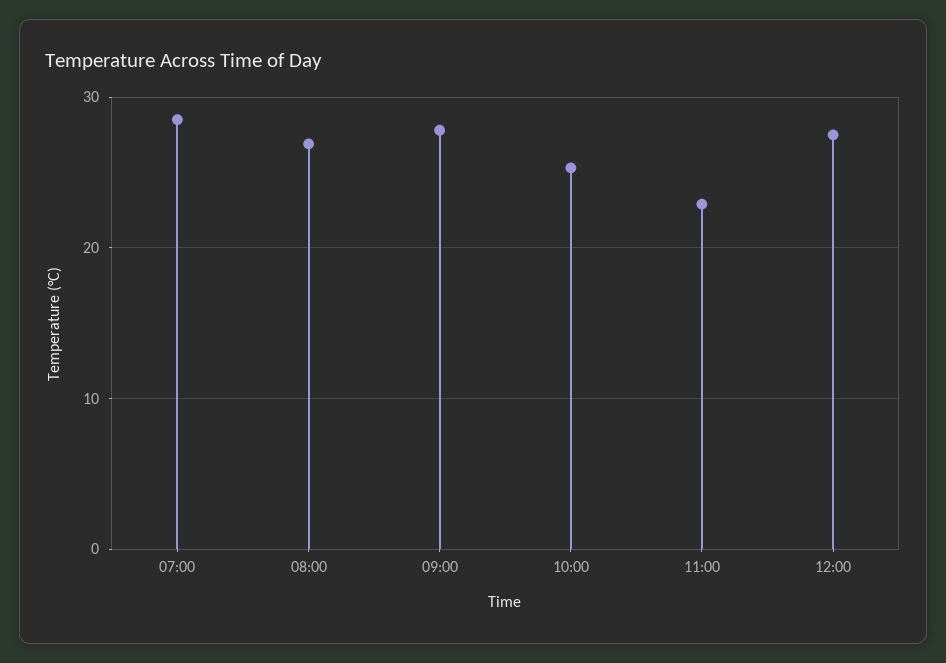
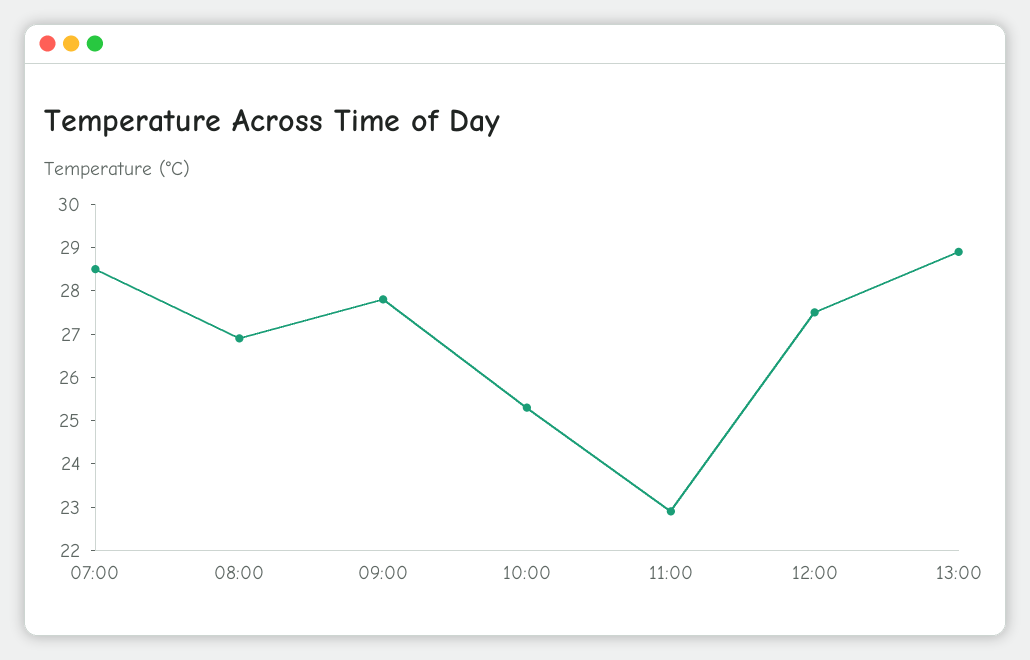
13:00: none -> 29

